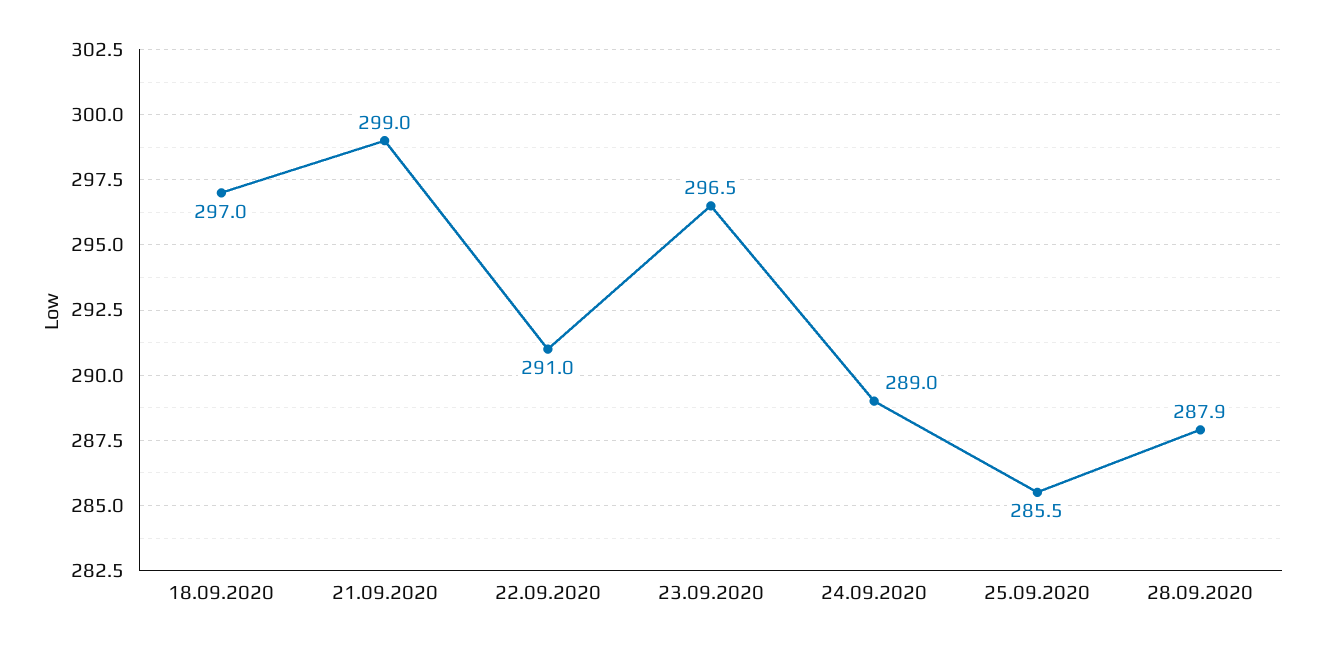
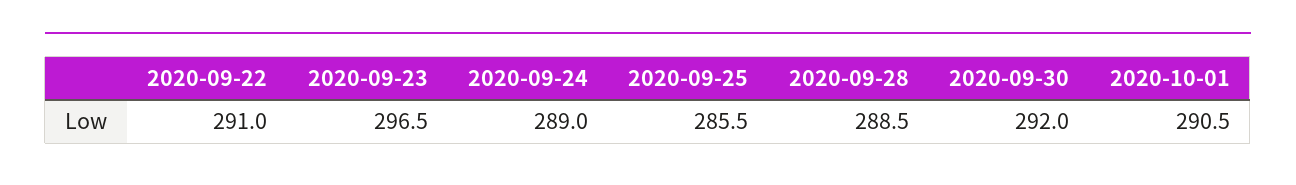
18.09.2020: 297 -> none
21.09.2020: 299 -> none
28.09.2020: 287.9 -> 288.5
2020-09-30: none -> 292
2020-10-01: none -> 290.5

